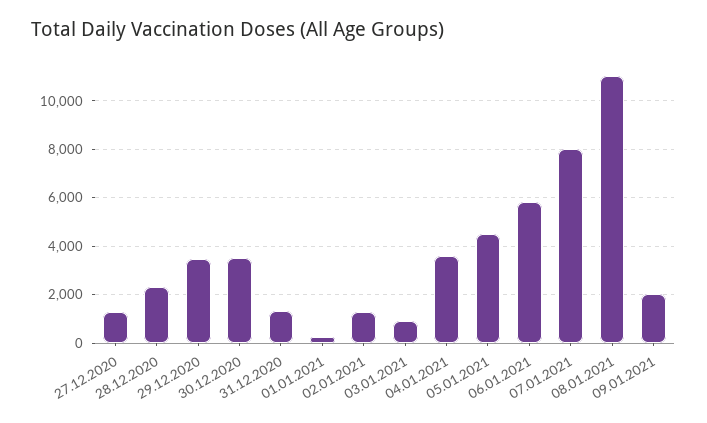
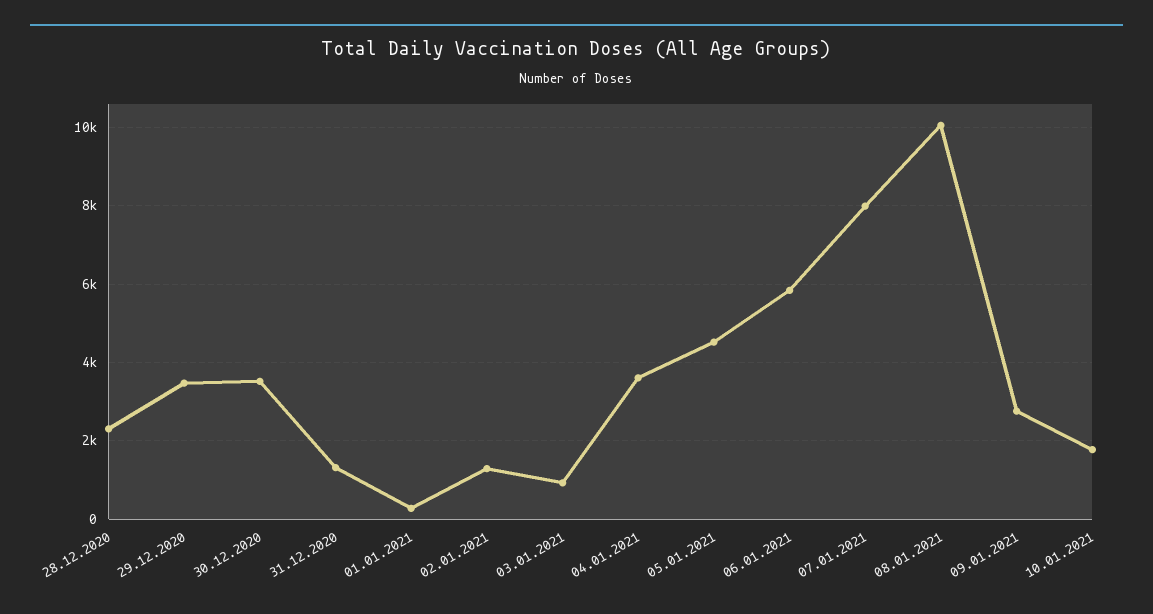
27.12.2020: 1250 -> none
08.01.2021: 11000 -> 10000
09.01.2021: 2000 -> 2800
10.01.2021: none -> 1800

